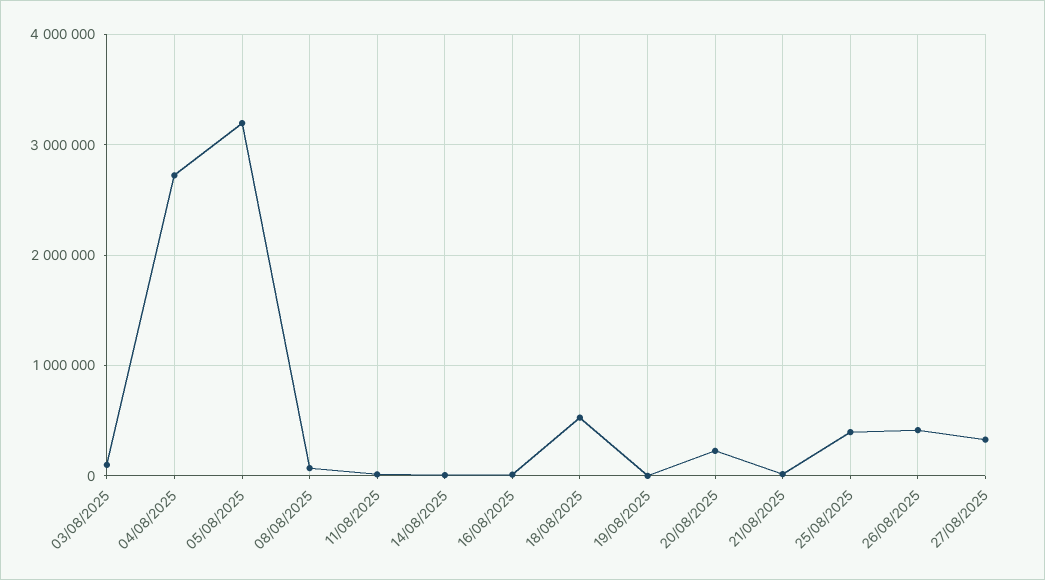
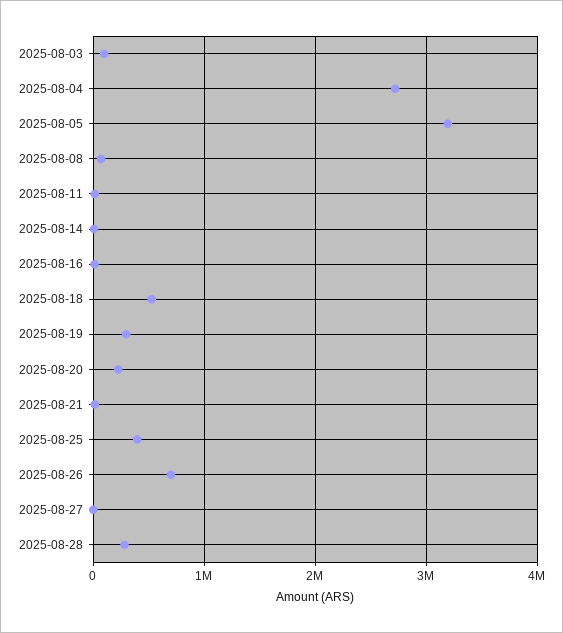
19/08/2025: 0 -> 300000
26/08/2025: 400000 -> 700000
27/08/2025: 300000 -> 0
2025-08-28: none -> 300000

